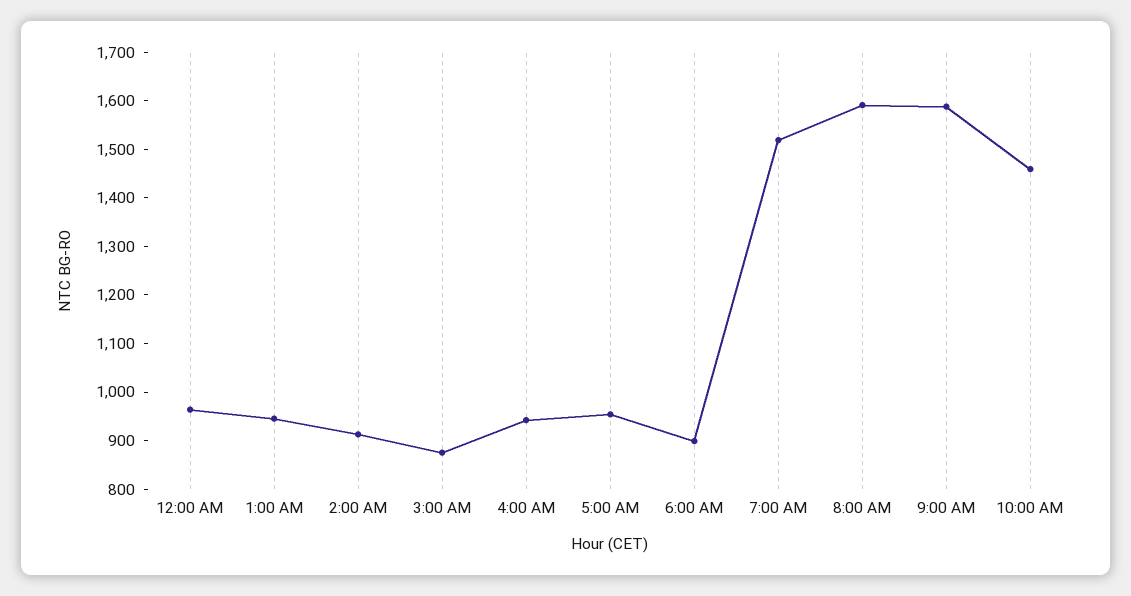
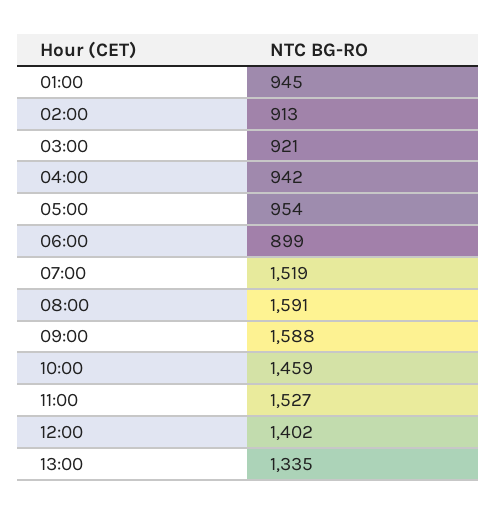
12:00 AM: 960 -> none
3:00 AM: 880 -> 921
11:00: none -> 1527
12:00: none -> 1402
13:00: none -> 1335

